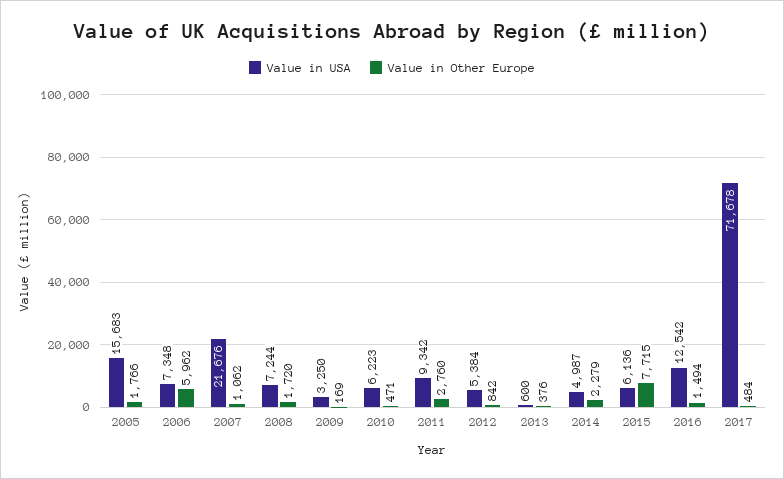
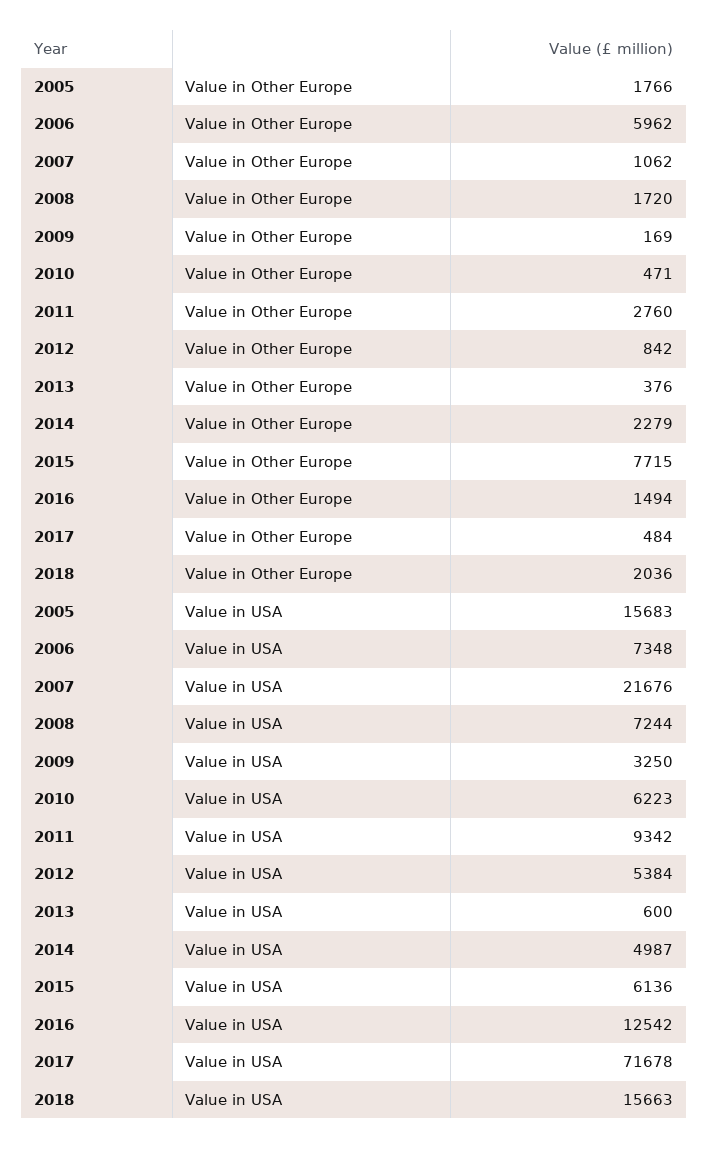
Value in Other Europe, 2018: none -> 2036
Value in USA, 2018: none -> 15663

